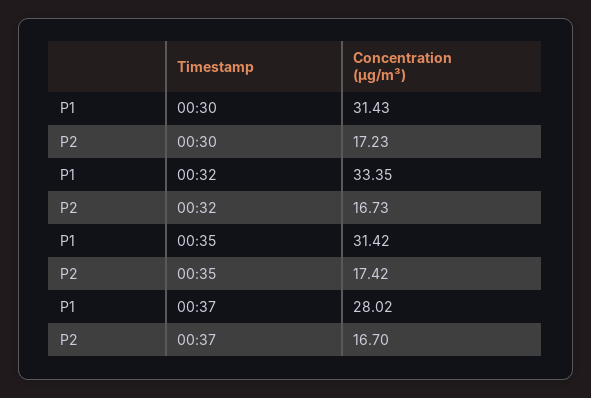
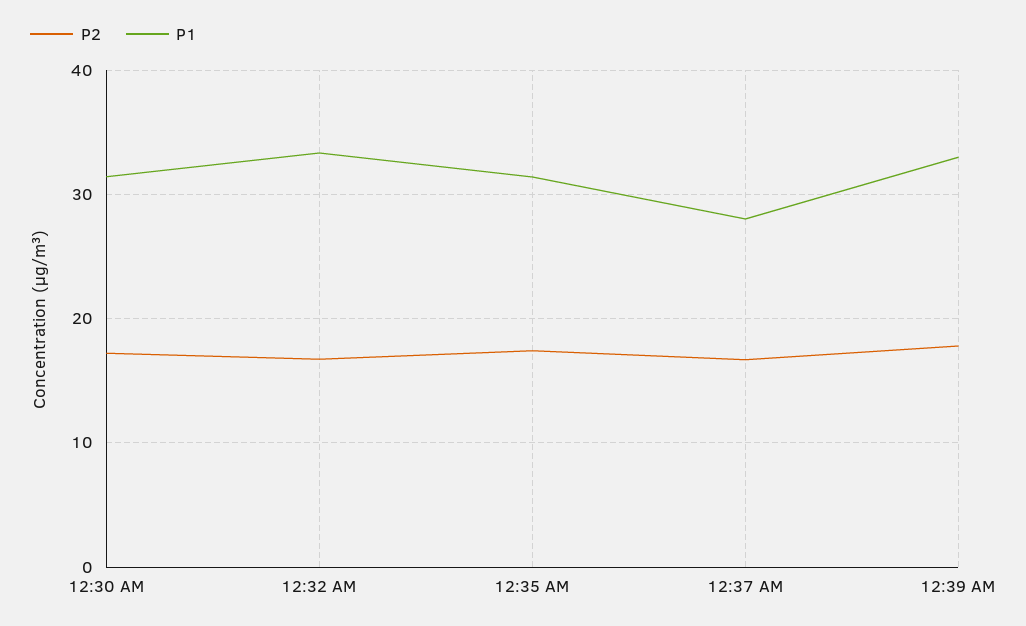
P2, 12:39 AM: none -> 18
P1, 12:39 AM: none -> 33

